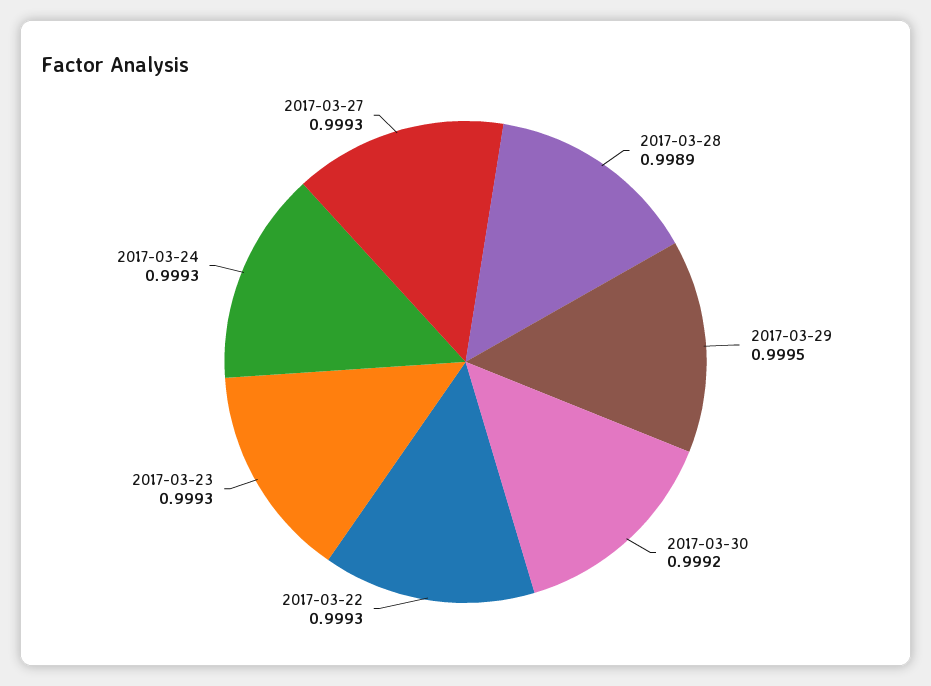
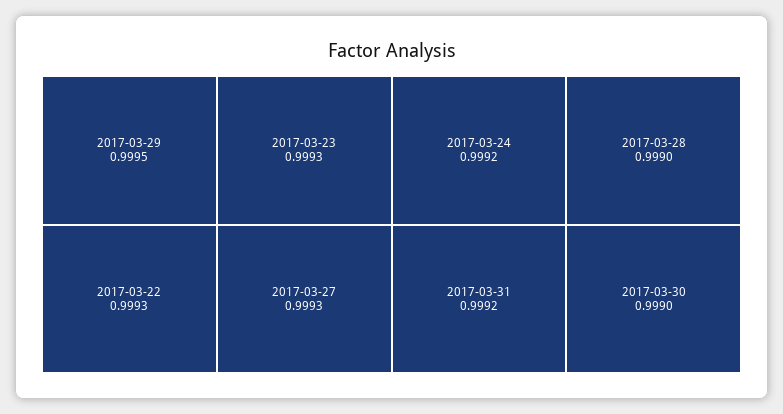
2017-03-28: 0.9989 -> 0.999
2017-03-30: 0.9992 -> 0.999
2017-03-24: 0.9993 -> 0.9992
2017-03-31: none -> 0.9992

